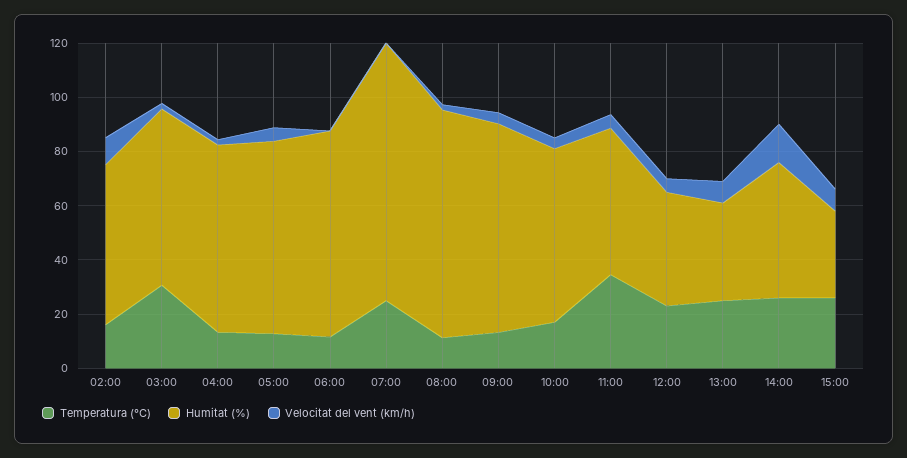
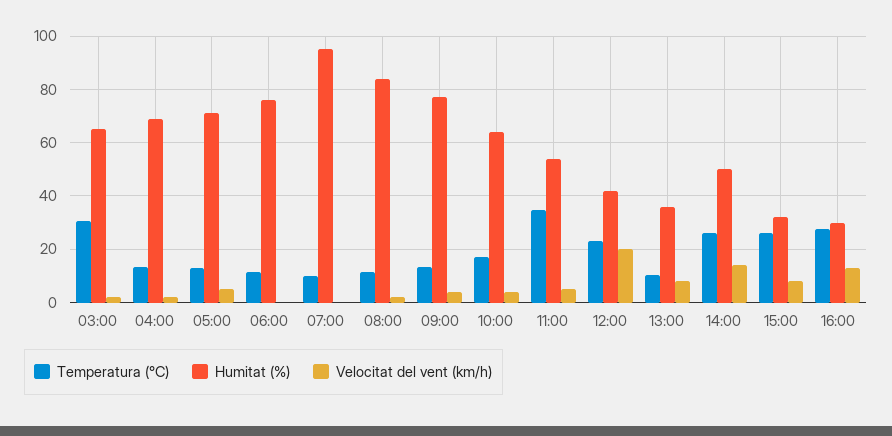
Temperatura (°C), 02:00: 15 -> none
Humitat (%), 02:00: 60 -> none
Velocitat del vent (km/h), 02:00: 10 -> none
Temperatura (°C), 07:00: 25 -> 10
Velocitat del vent (km/h), 12:00: 5 -> 20
Temperatura (°C), 13:00: 25 -> 10
Temperatura (°C), 16:00: none -> 27.5
Humitat (%), 16:00: none -> 30
Velocitat del vent (km/h), 16:00: none -> 12.5

